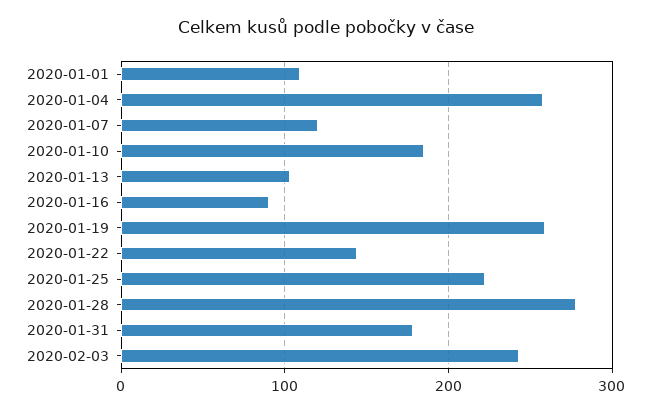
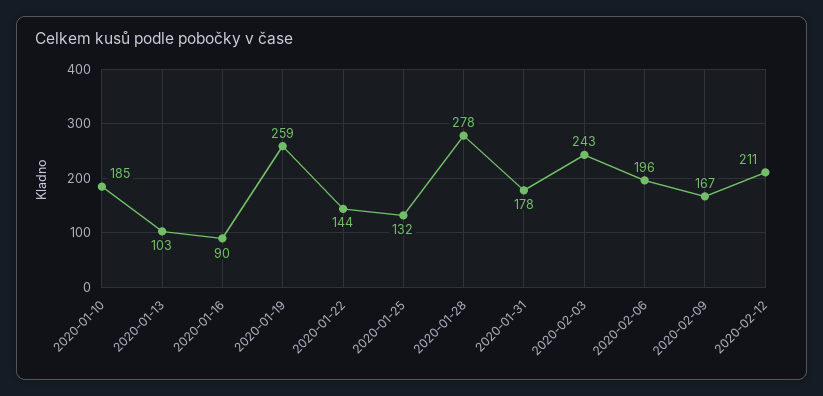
2020-01-01: 110 -> none
2020-01-04: 260 -> none
2020-01-07: 120 -> none
2020-01-25: 220 -> 132
2020-02-06: none -> 196
2020-02-09: none -> 167
2020-02-12: none -> 211

